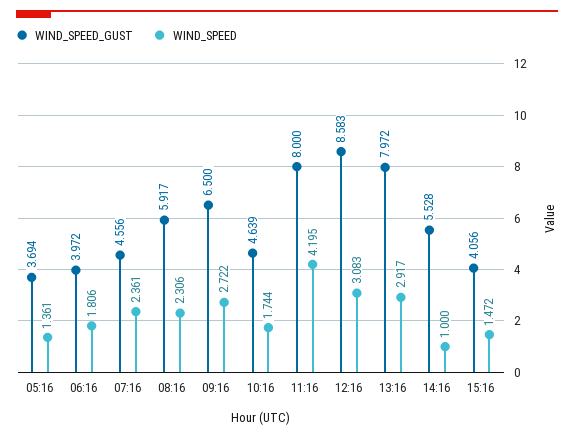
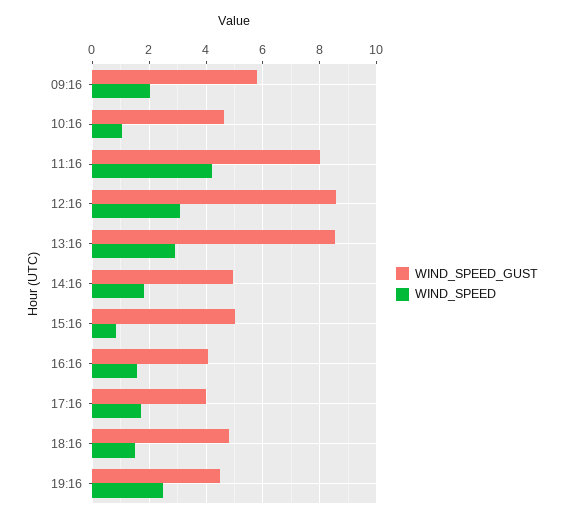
WIND_SPEED_GUST, 05:16: 3.694 -> none
WIND_SPEED, 05:16: 1.361 -> none
WIND_SPEED_GUST, 06:16: 3.972 -> none
WIND_SPEED, 06:16: 1.806 -> none
WIND_SPEED_GUST, 07:16: 4.556 -> none
WIND_SPEED, 07:16: 2.361 -> none
WIND_SPEED_GUST, 08:16: 5.917 -> none
WIND_SPEED, 08:16: 2.306 -> none
WIND_SPEED_GUST, 09:16: 6.5 -> 5.75
WIND_SPEED, 09:16: 2.722 -> 2
WIND_SPEED, 10:16: 1.744 -> 1
WIND_SPEED_GUST, 13:16: 7.972 -> 8.5
WIND_SPEED_GUST, 14:16: 5.528 -> 5
WIND_SPEED, 14:16: 1 -> 1.75
WIND_SPEED_GUST, 15:16: 4.056 -> 5
WIND_SPEED, 15:16: 1.472 -> 0.75
WIND_SPEED_GUST, 16:16: none -> 4
WIND_SPEED, 16:16: none -> 1.5
WIND_SPEED_GUST, 17:16: none -> 4
WIND_SPEED, 17:16: none -> 1.75
WIND_SPEED_GUST, 18:16: none -> 4.75
WIND_SPEED, 18:16: none -> 1.5
WIND_SPEED_GUST, 19:16: none -> 4.5
WIND_SPEED, 19:16: none -> 2.5

